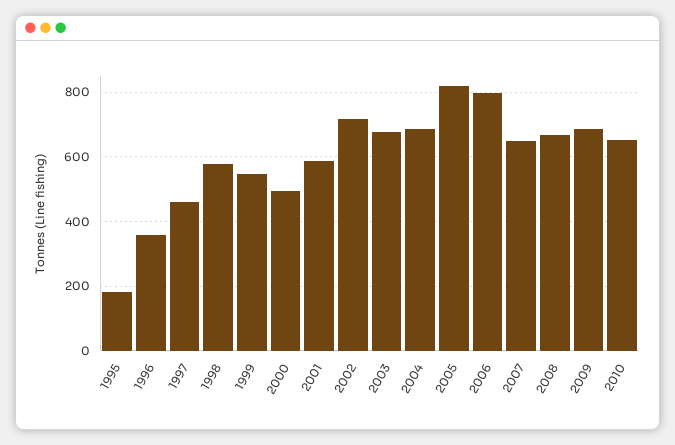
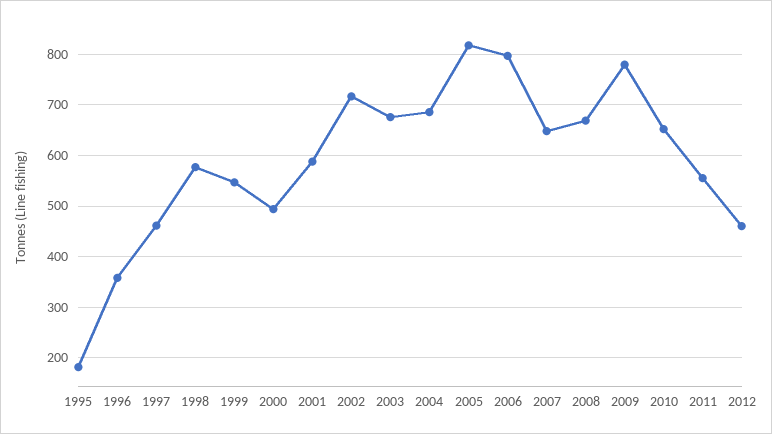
2009: 680 -> 780
2011: none -> 560
2012: none -> 460

